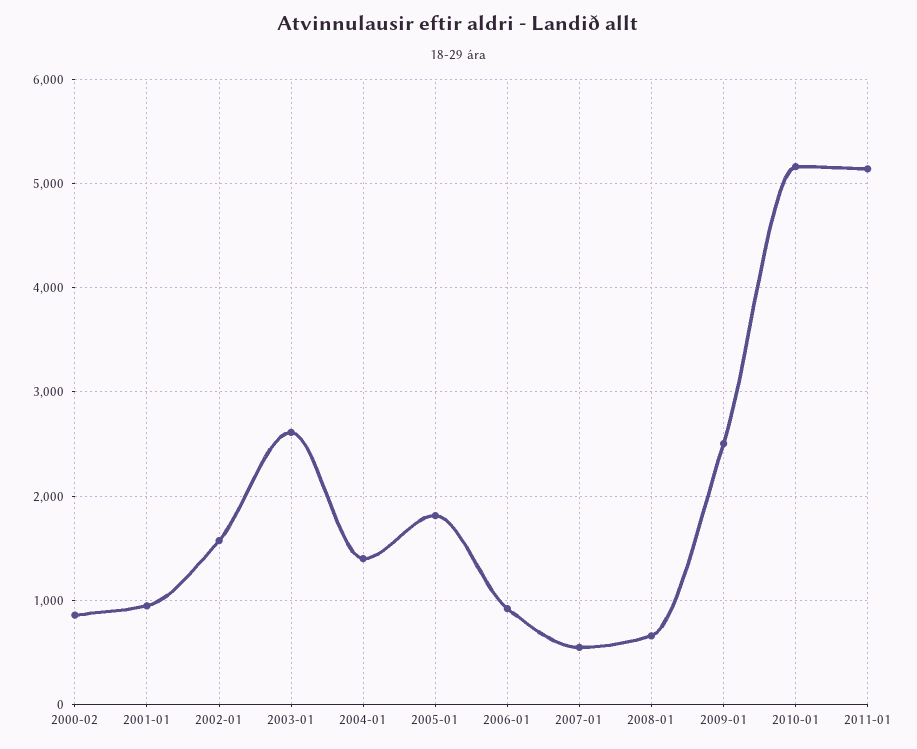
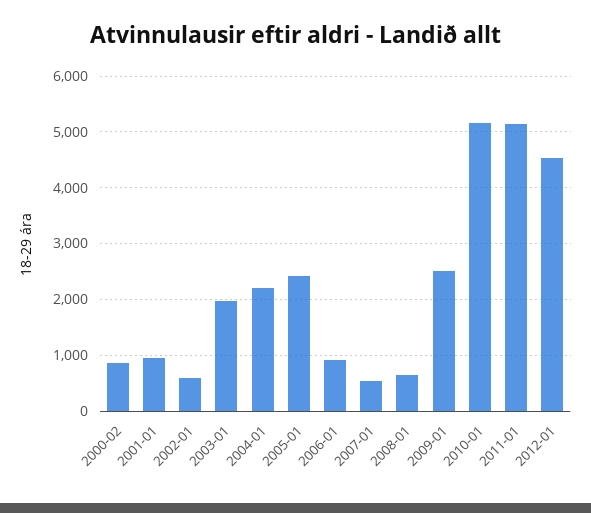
2002-01: 1600 -> 600
2003-01: 2600 -> 2000
2004-01: 1400 -> 2200
2005-01: 1800 -> 2400
2012-01: none -> 4600

